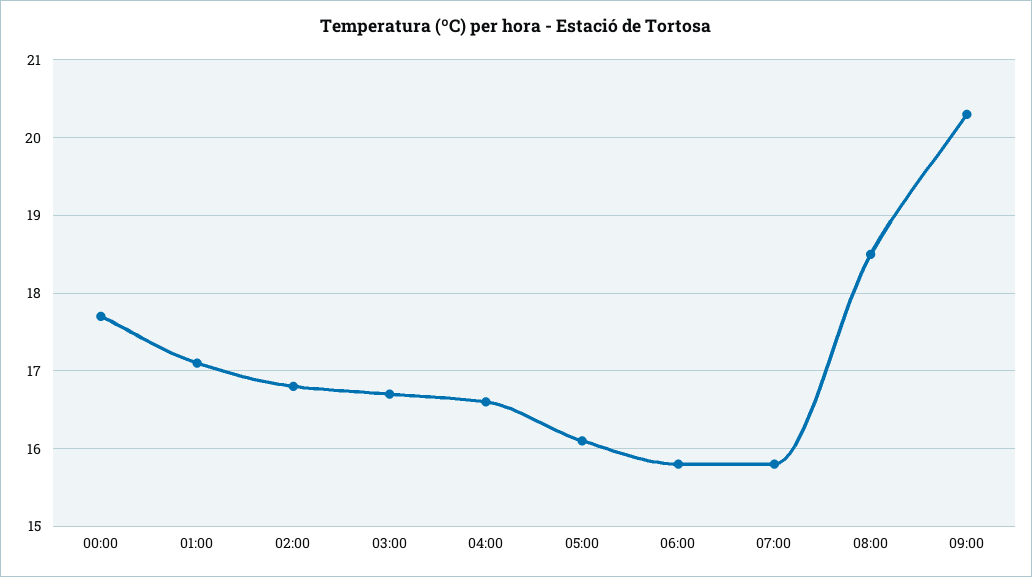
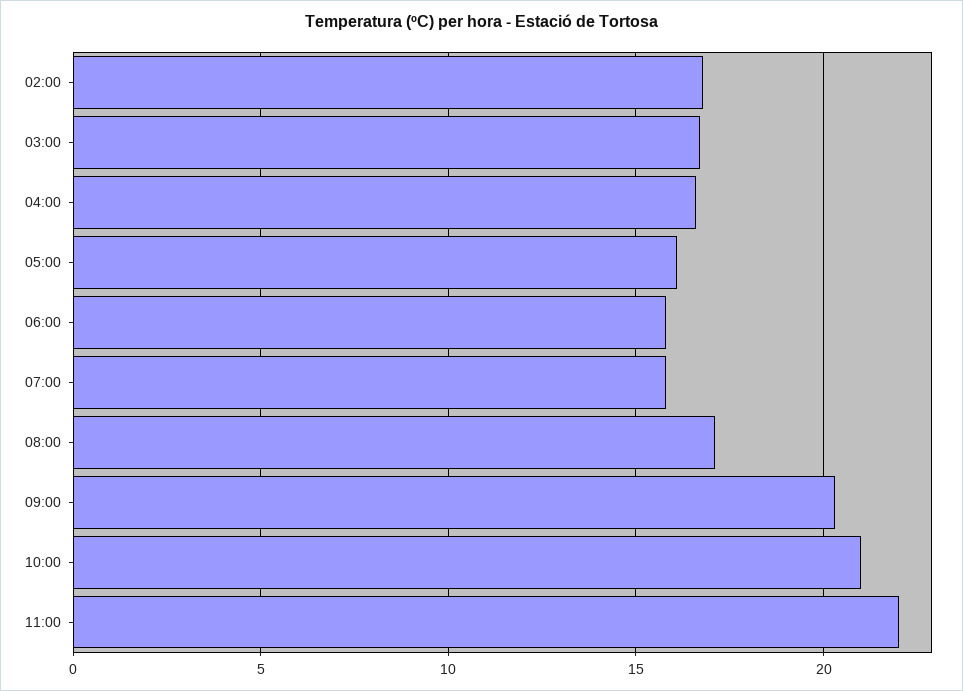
00:00: 17.7 -> none
01:00: 17.1 -> none
08:00: 18.5 -> 17
10:00: none -> 21
11:00: none -> 22

